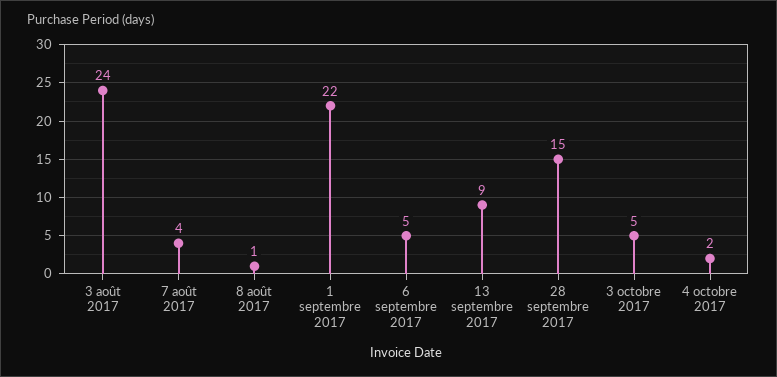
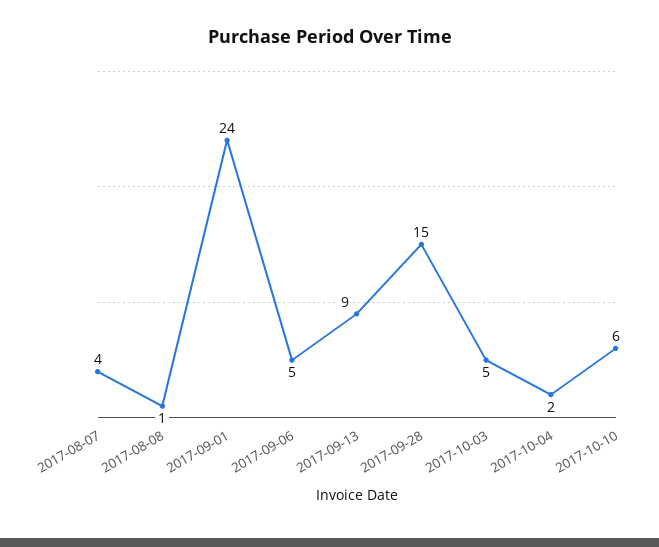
3 août 2017: 24 -> none
1 septembre 2017: 22 -> 24
2017-10-10: none -> 6

